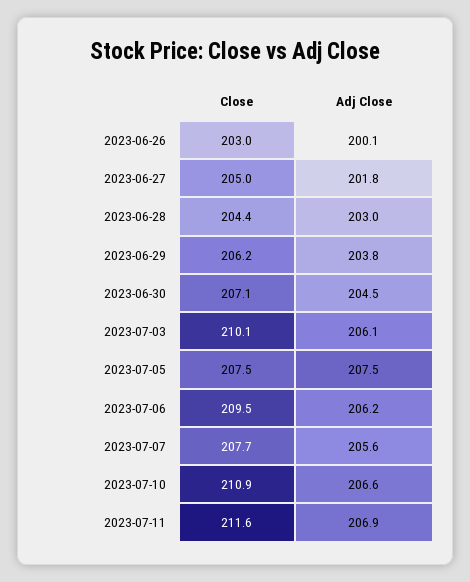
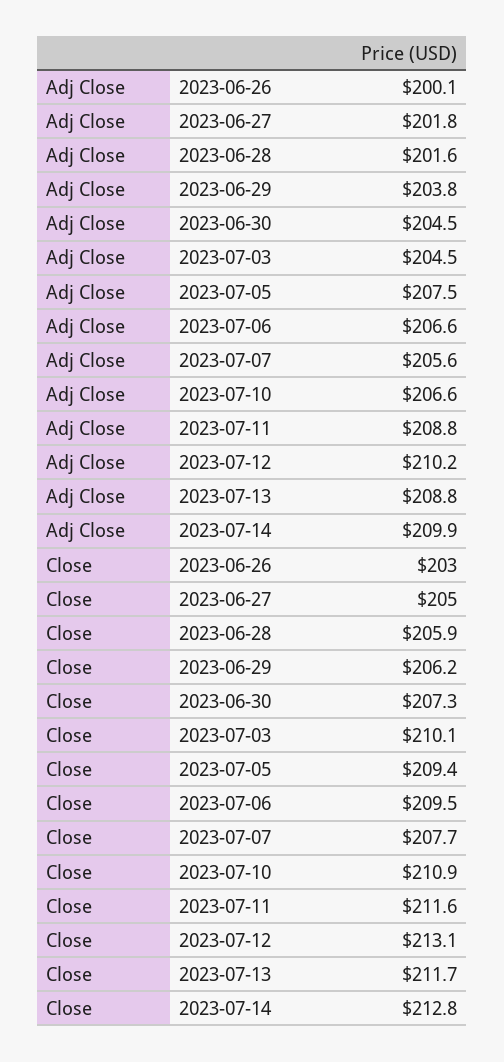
Close, 2023-06-28: 204.4 -> 205.9
Adj Close, 2023-06-28: 203 -> 201.6
Close, 2023-06-30: 207.1 -> 207.3
Adj Close, 2023-07-03: 206.1 -> 204.5
Close, 2023-07-05: 207.5 -> 209.4
Adj Close, 2023-07-06: 206.2 -> 206.6
Adj Close, 2023-07-11: 206.9 -> 208.8
Adj Close, 2023-07-12: none -> 210.2
Adj Close, 2023-07-13: none -> 208.8
Adj Close, 2023-07-14: none -> 209.9
Close, 2023-07-12: none -> 213.1
Close, 2023-07-13: none -> 211.7
Close, 2023-07-14: none -> 212.8

